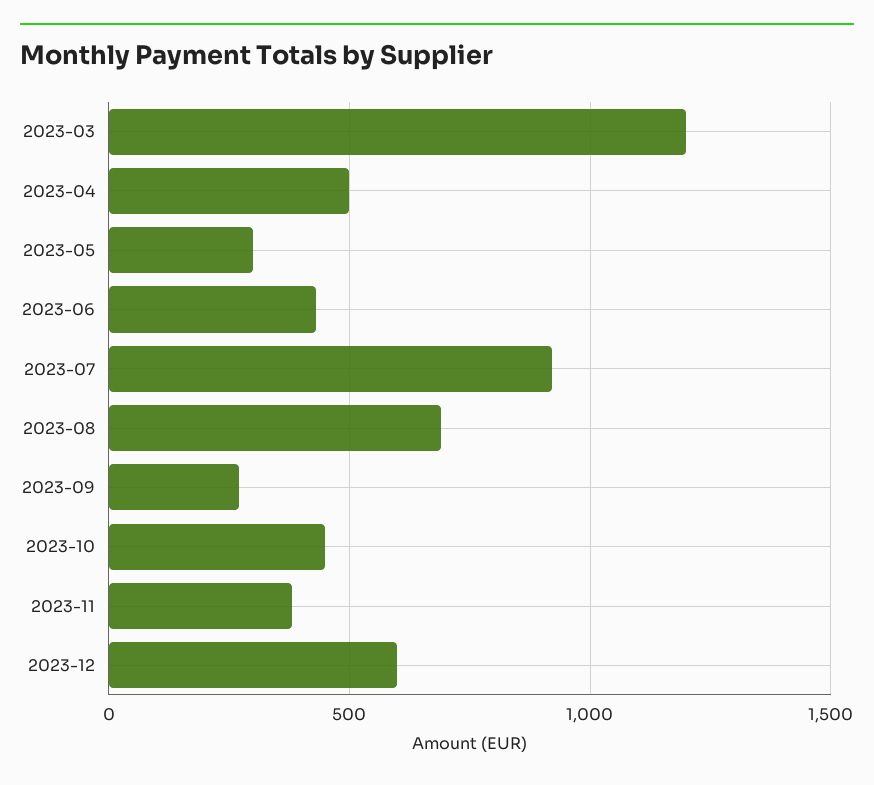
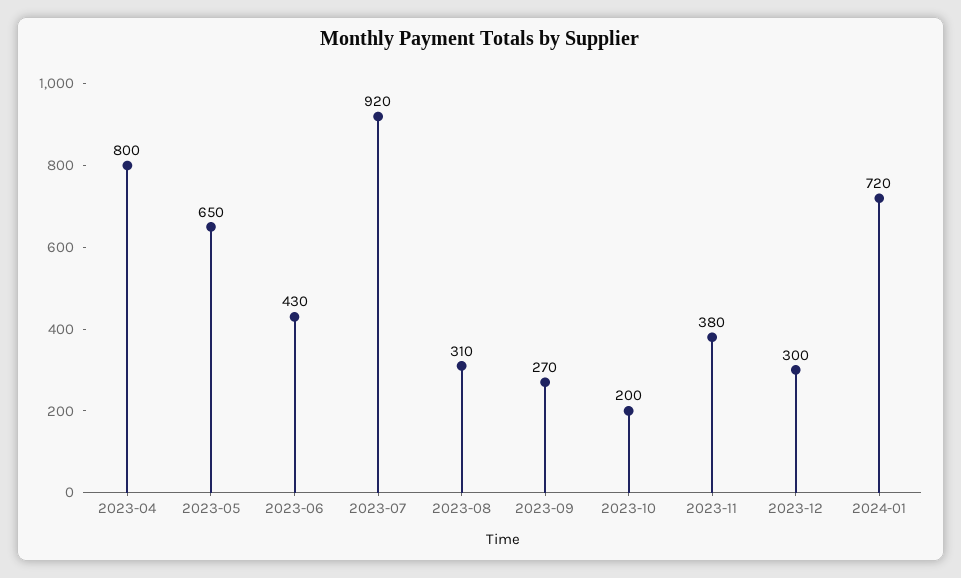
2023-03: 1200 -> none
2023-04: 500 -> 800
2023-05: 300 -> 650
2023-08: 700 -> 310
2023-10: 450 -> 200
2023-12: 600 -> 300
2024-01: none -> 720

